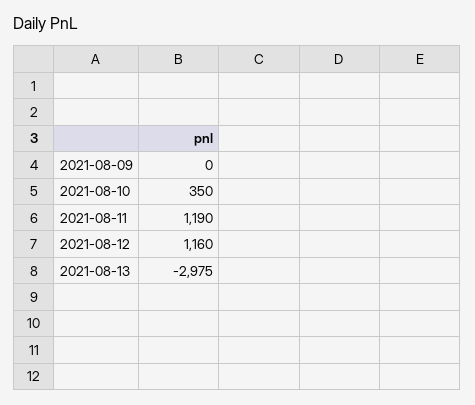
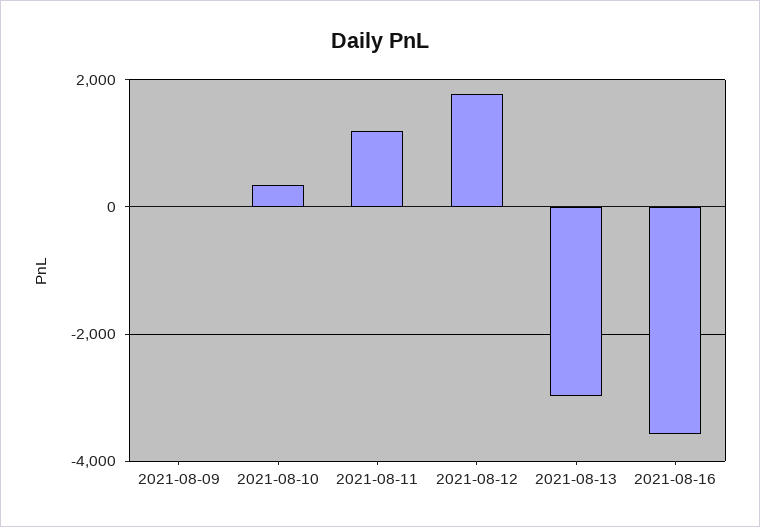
2021-08-12: 1160 -> 1800
2021-08-16: none -> -3600

